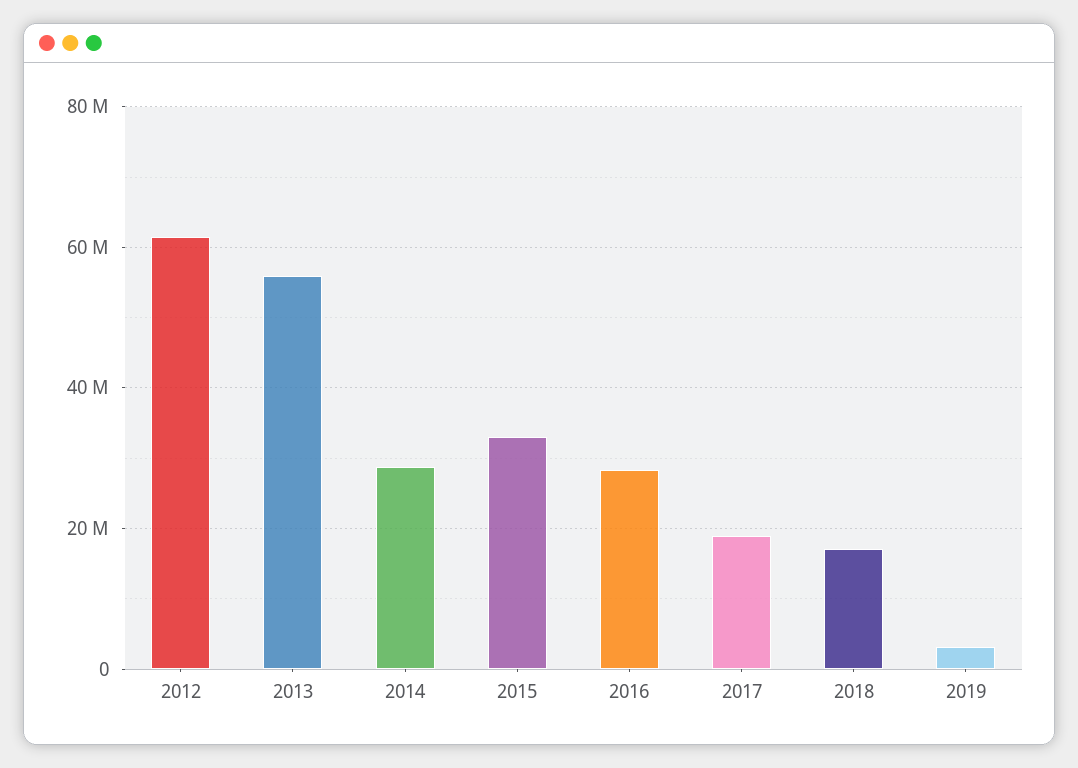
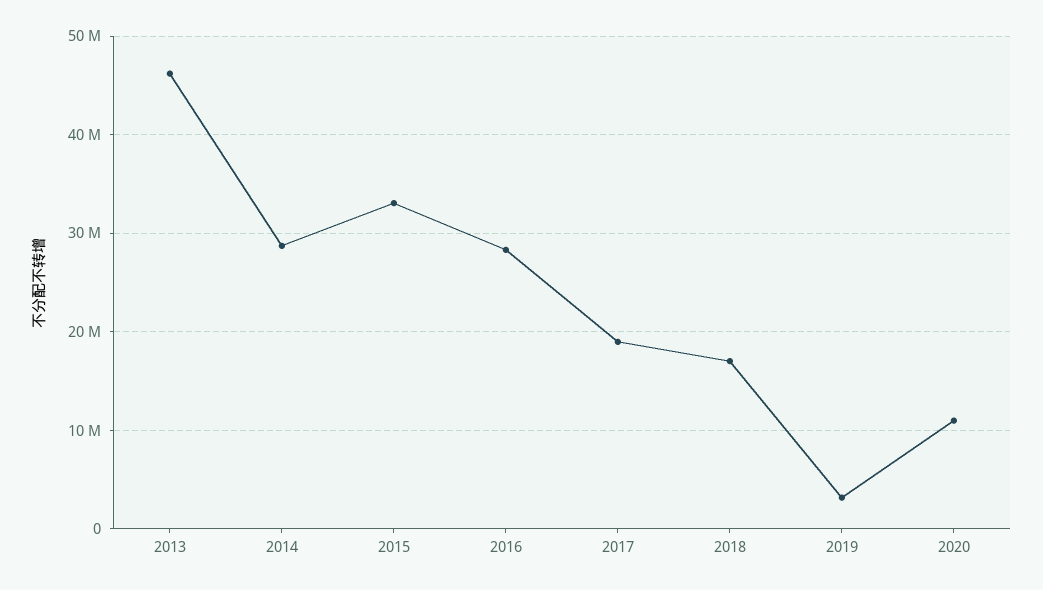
2012: 62000000 -> none
2013: 56000000 -> 46000000
2020: none -> 11000000

